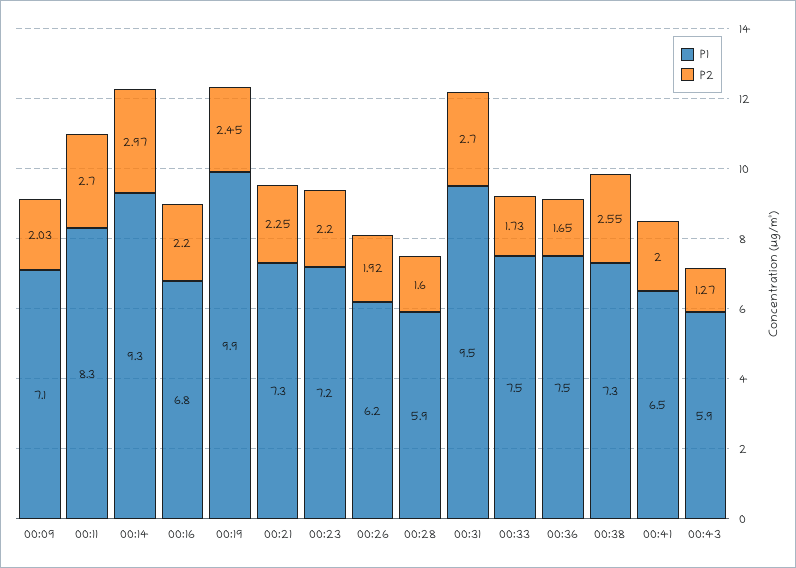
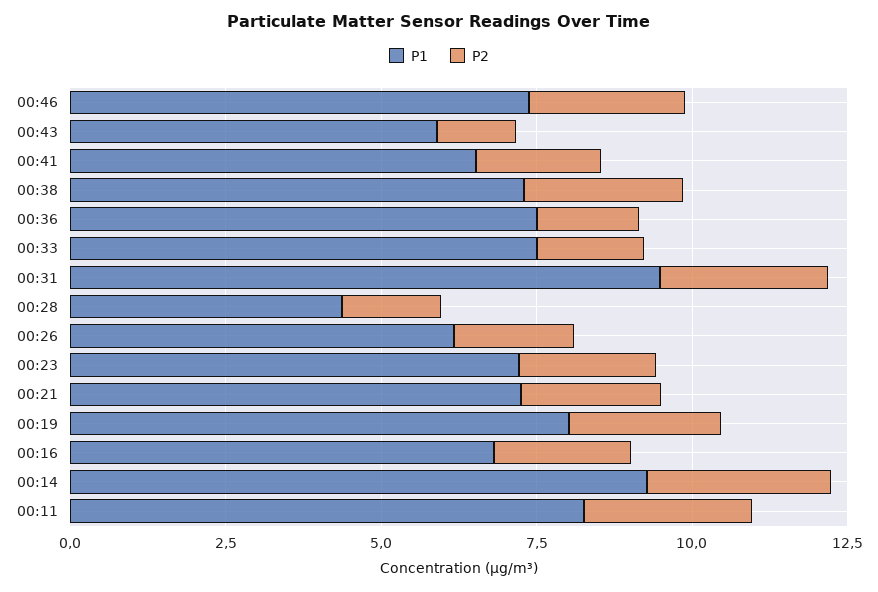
P1, 00:09: 7.1 -> none
P2, 00:09: 2.03 -> none
P1, 00:19: 9.9 -> 8
P1, 00:28: 5.9 -> 4.5
P1, 00:46: none -> 7.5
P2, 00:46: none -> 2.5

